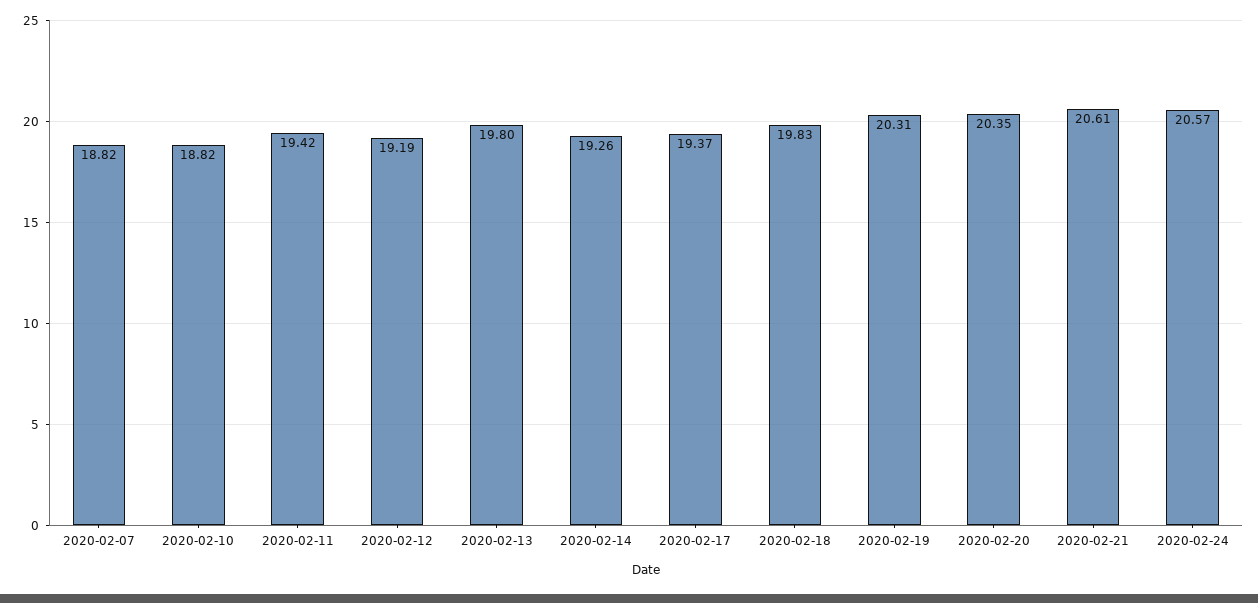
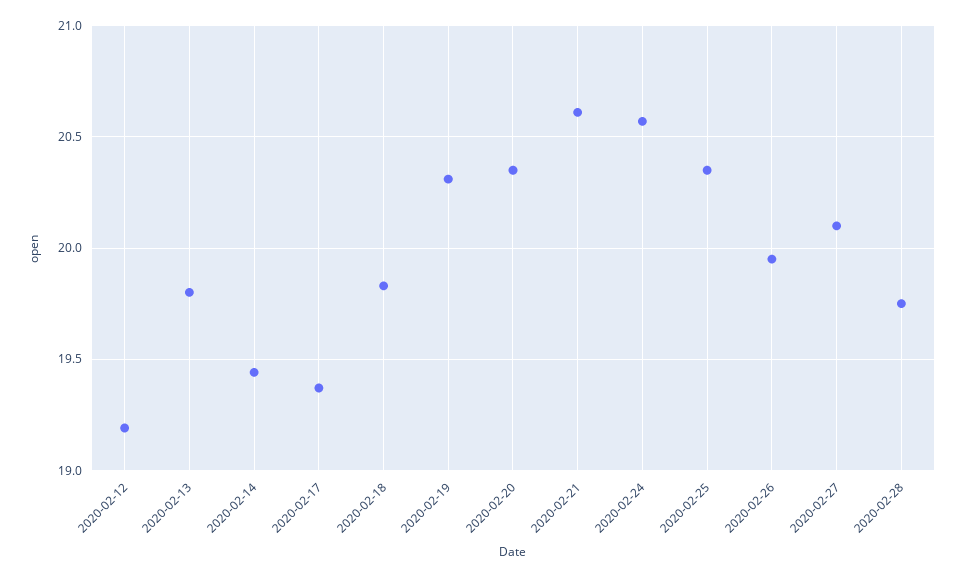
2020-02-07: 18.82 -> none
2020-02-10: 18.82 -> none
2020-02-11: 19.42 -> none
2020-02-14: 19.26 -> 19.45
2020-02-25: none -> 20.35
2020-02-26: none -> 19.95
2020-02-27: none -> 20.1
2020-02-28: none -> 19.75

